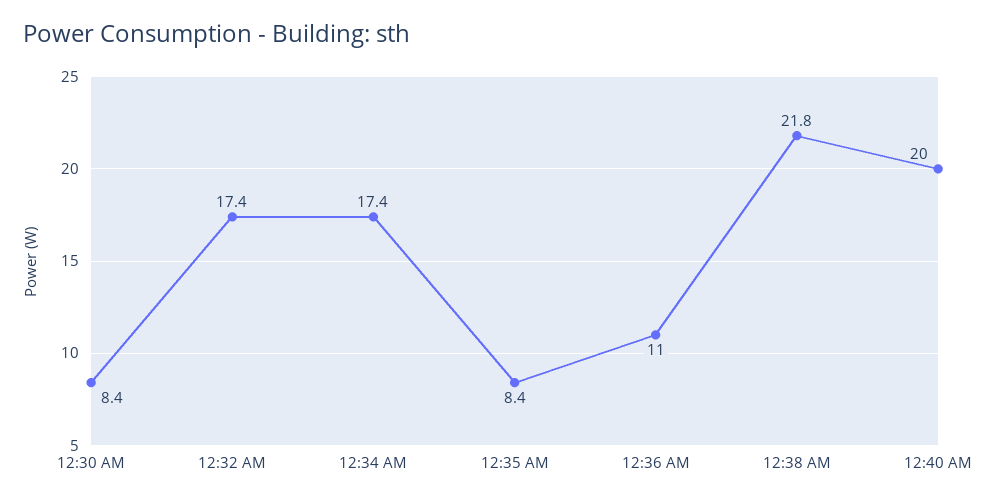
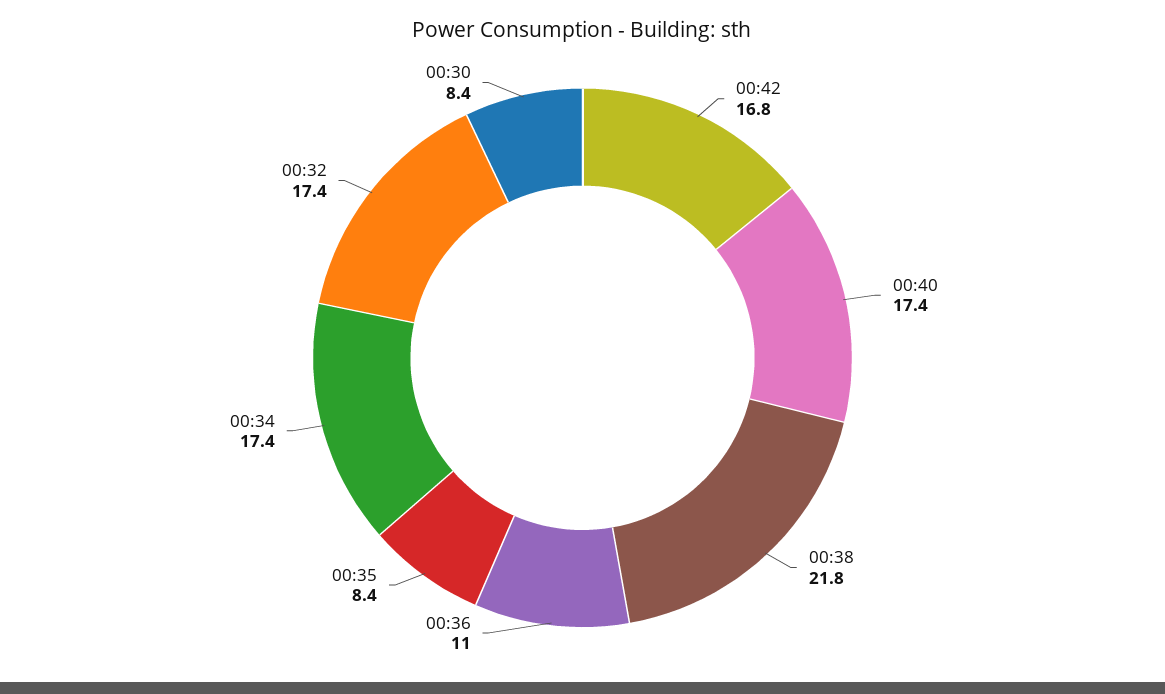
12:40 AM: 20 -> 17.4
00:42: none -> 16.8

